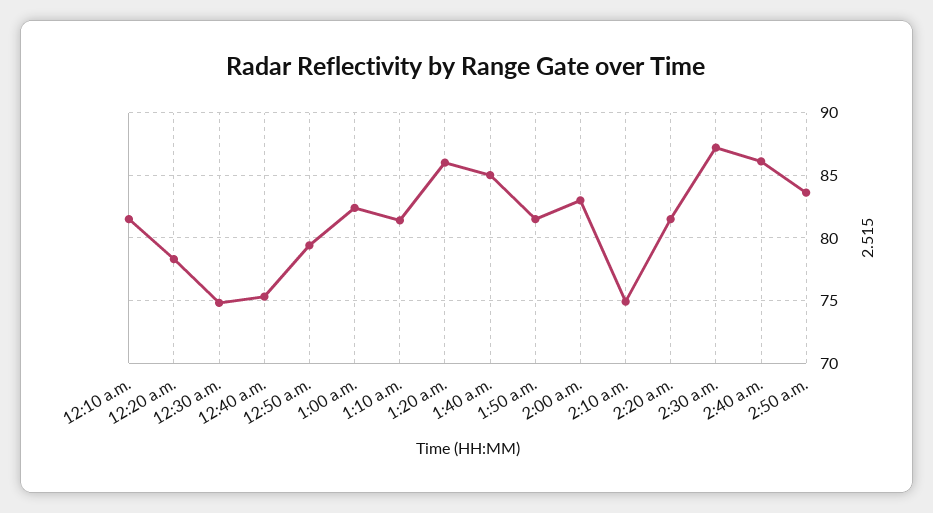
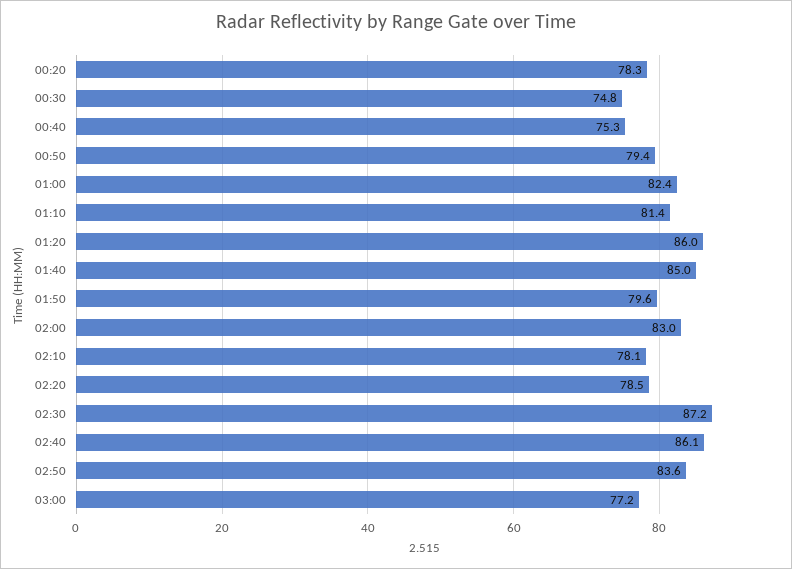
12:10 a.m.: 81.5 -> none
1:50 a.m.: 81.5 -> 79.6
2:10 a.m.: 75 -> 78.1
2:20 a.m.: 81.5 -> 78.5
03:00: none -> 77.2

